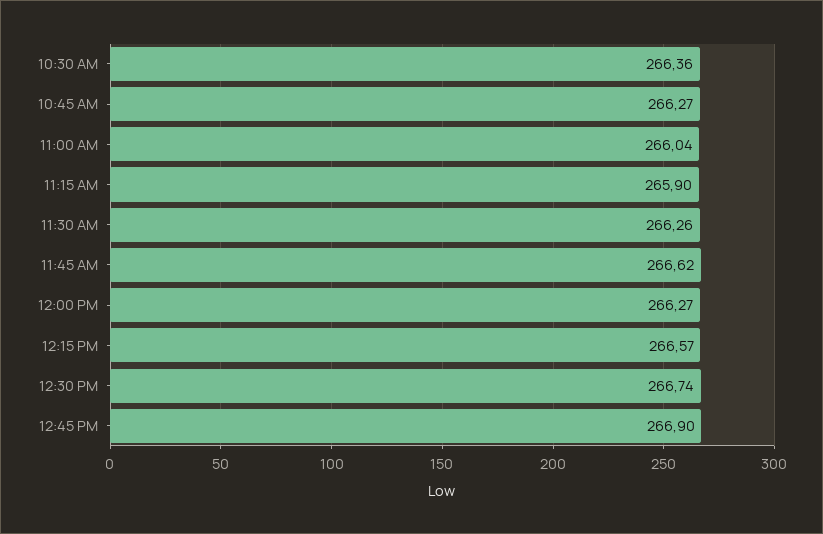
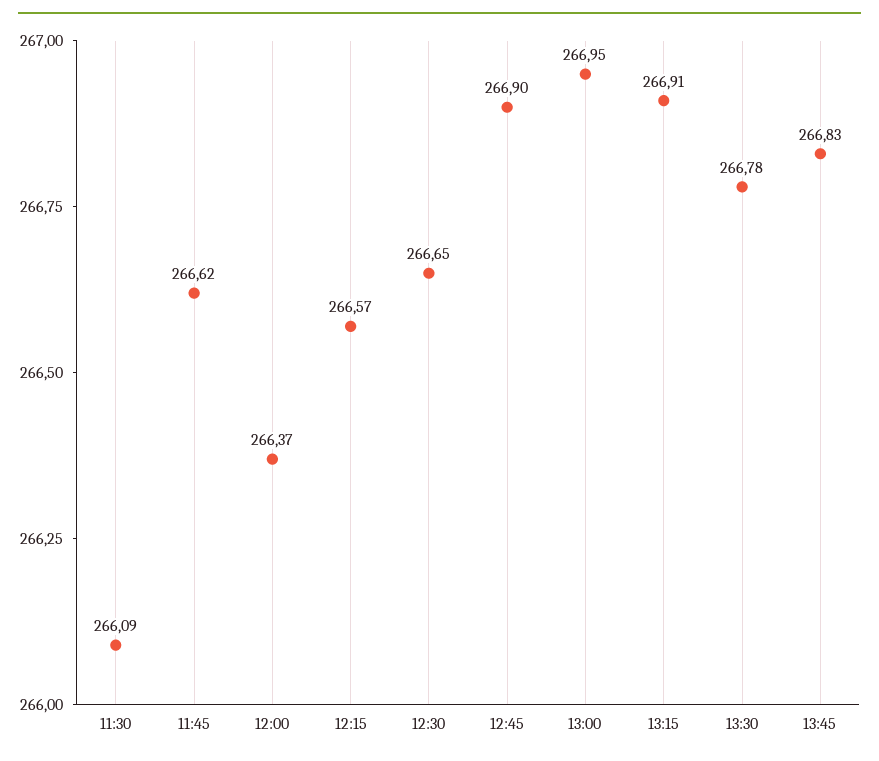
10:30 AM: 266.36 -> none
10:45 AM: 266.27 -> none
11:00 AM: 266.04 -> none
11:15 AM: 265.9 -> none
11:30 AM: 266.26 -> 266.09
12:00 PM: 266.27 -> 266.37
12:30 PM: 266.74 -> 266.65
13:00: none -> 266.95
13:15: none -> 266.91
13:30: none -> 266.78
13:45: none -> 266.83

